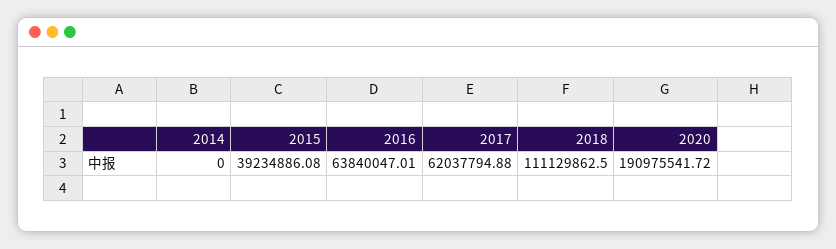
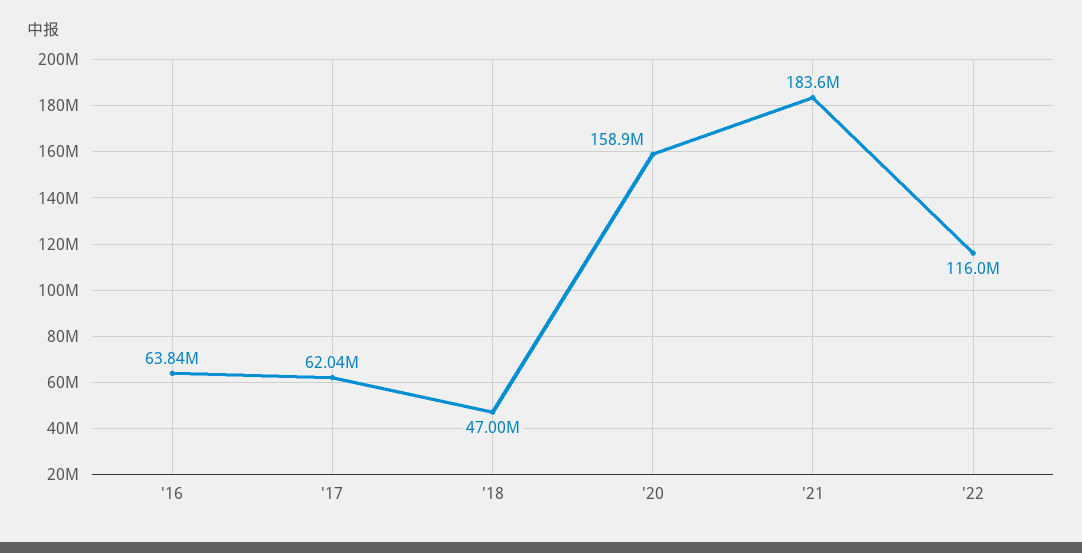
2014: 0 -> none
2015: 39234886.08 -> none
2018: 111129862.5 -> 47000000
2020: 190975541.72 -> 158900000
'21: none -> 183600000
'22: none -> 116000000

